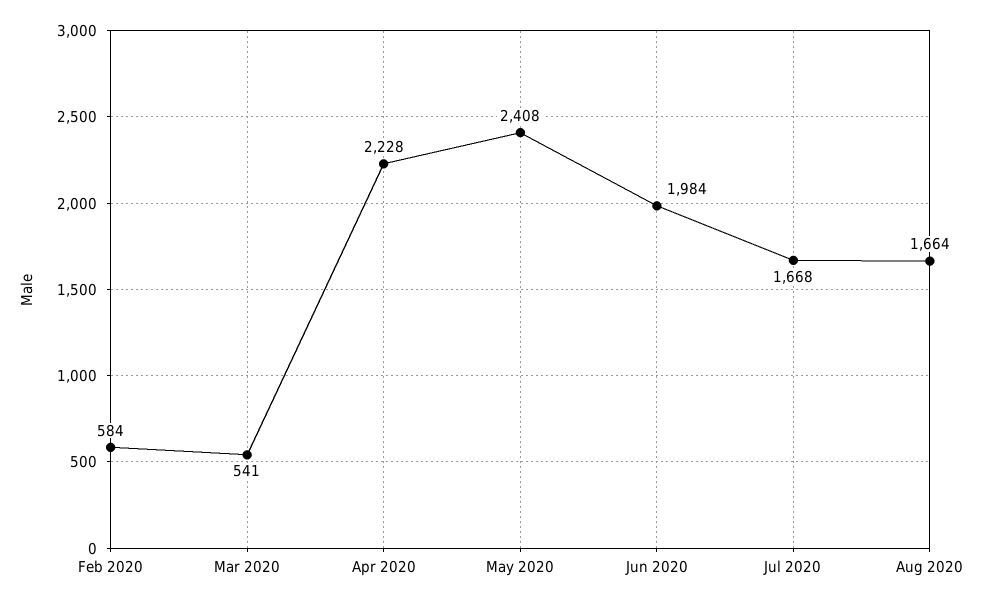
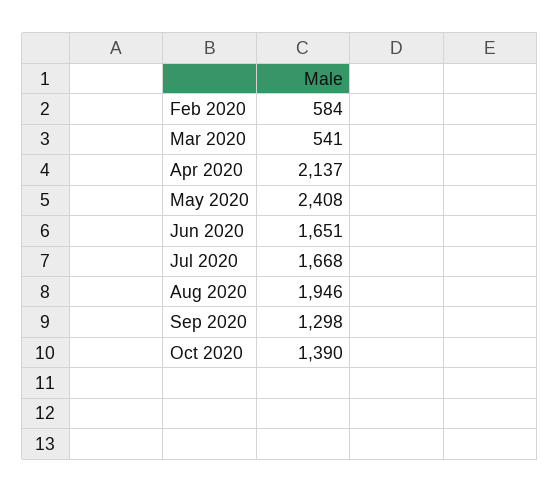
Apr 2020: 2228 -> 2137
Jun 2020: 1984 -> 1651
Aug 2020: 1664 -> 1946
Sep 2020: none -> 1298
Oct 2020: none -> 1390

